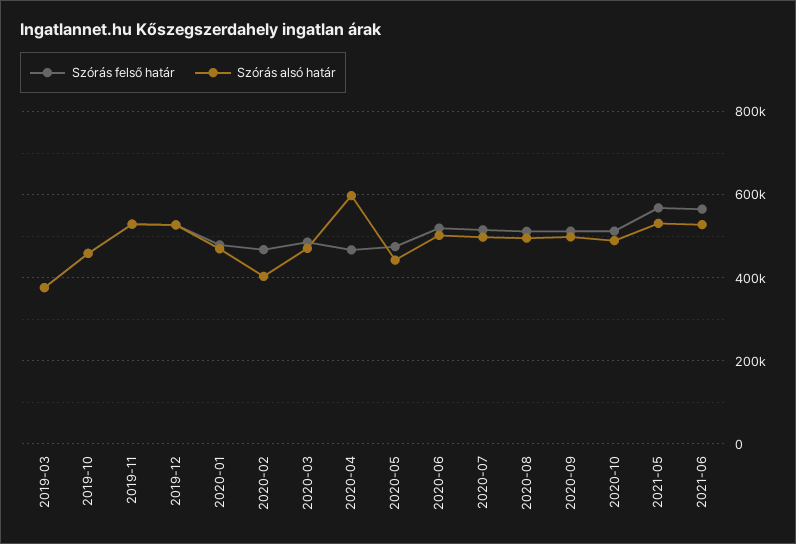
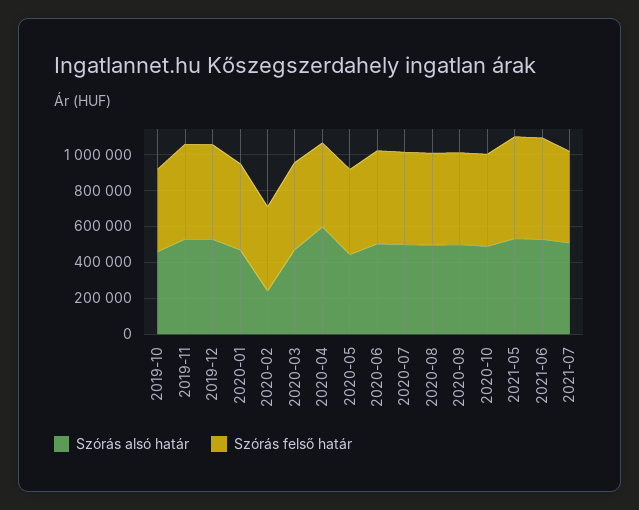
Szórás felső határ, 2019-03: 380000 -> none
Szórás alsó határ, 2019-03: 380000 -> none
Szórás alsó határ, 2020-02: 400000 -> 250000
Szórás alsó határ, 2021-07: none -> 500000
Szórás felső határ, 2021-07: none -> 500000

